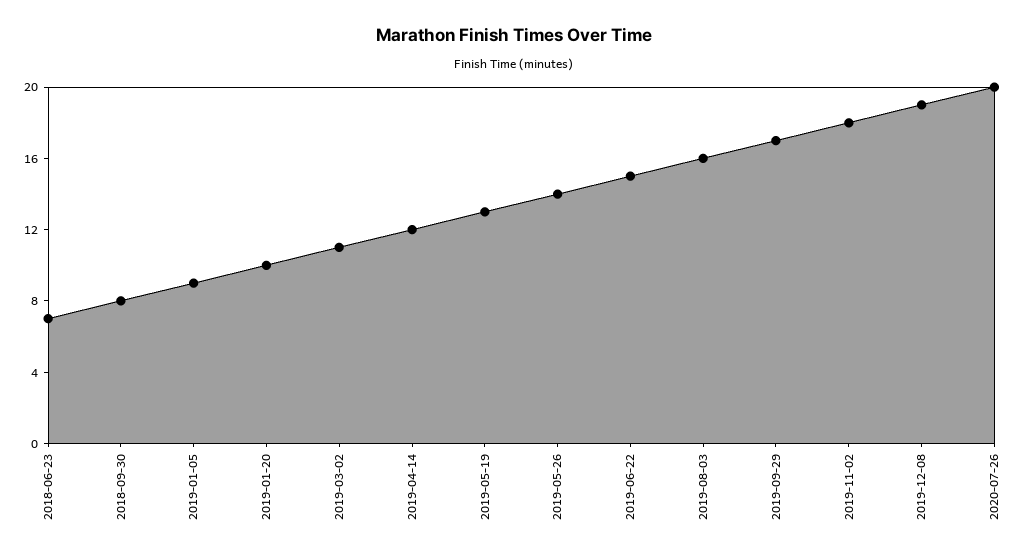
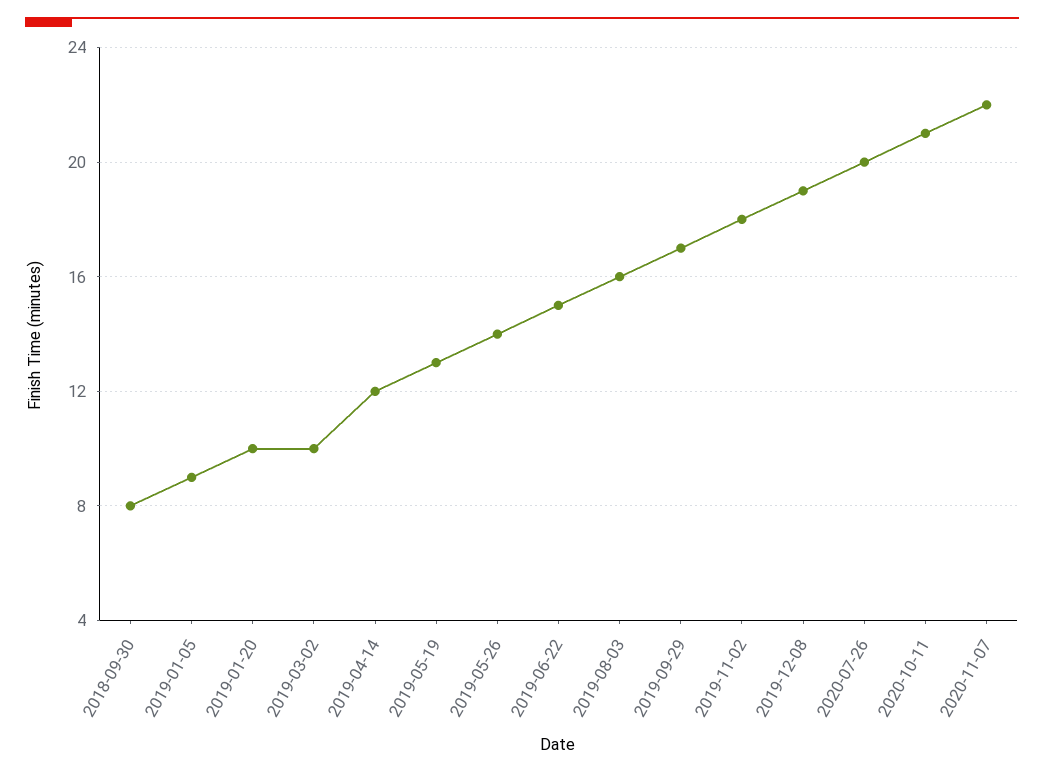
2018-06-23: 7 -> none
2019-03-02: 11 -> 10
2020-10-11: none -> 21
2020-11-07: none -> 22

